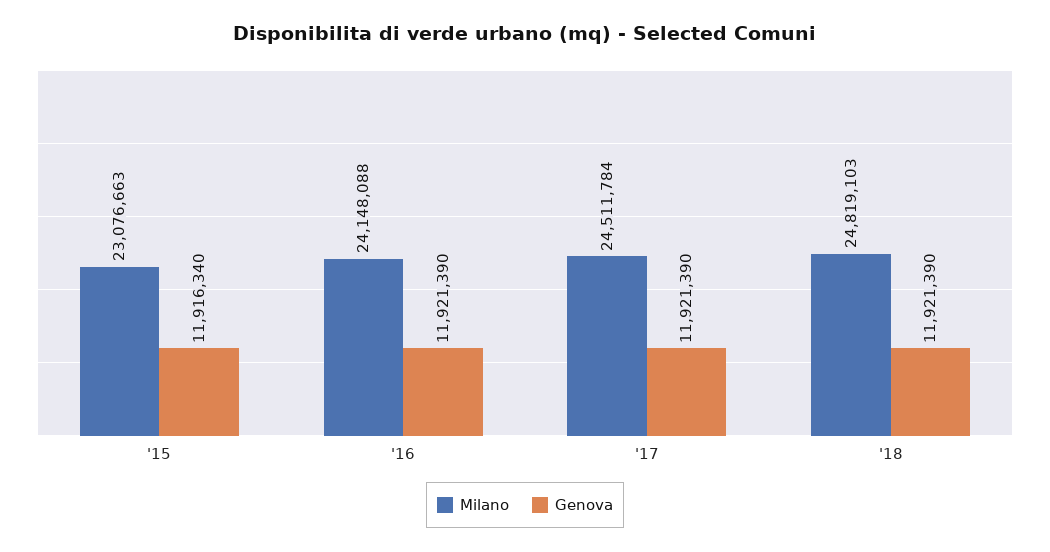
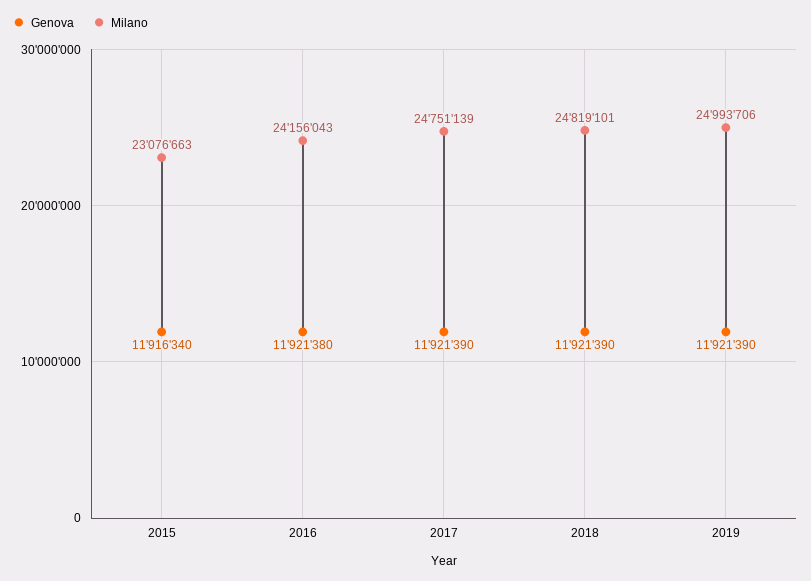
Milano, '16: 24148088 -> 24156043
Genova, '16: 11921390 -> 11921380
Milano, '17: 24511784 -> 24751139
Milano, '18: 24819103 -> 24819101
Genova, 2019: none -> 11921390
Milano, 2019: none -> 24993706

